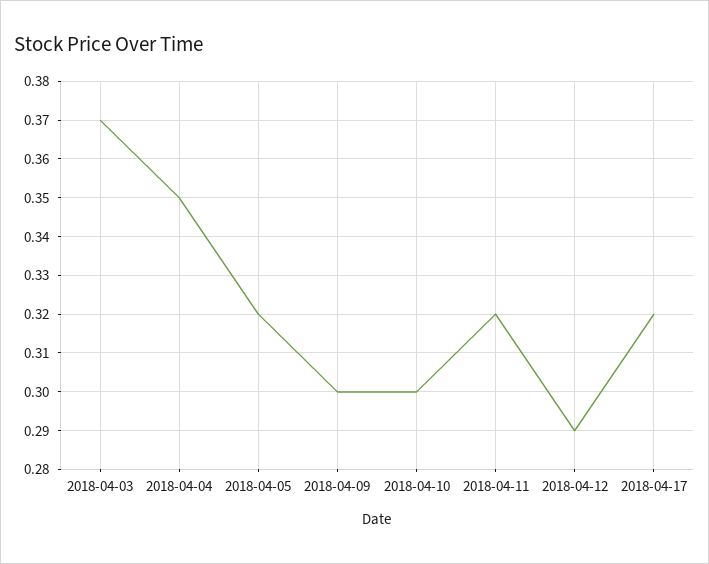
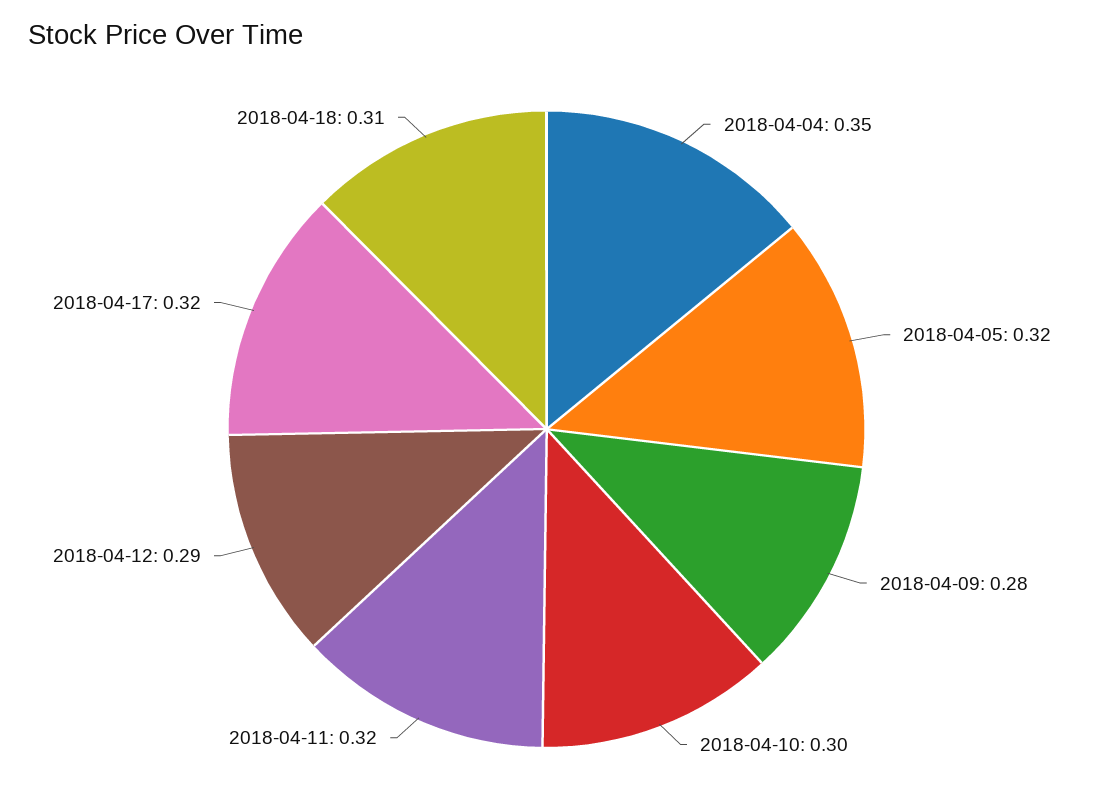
2018-04-03: 0.37 -> none
2018-04-09: 0.3 -> 0.28
2018-04-18: none -> 0.31

